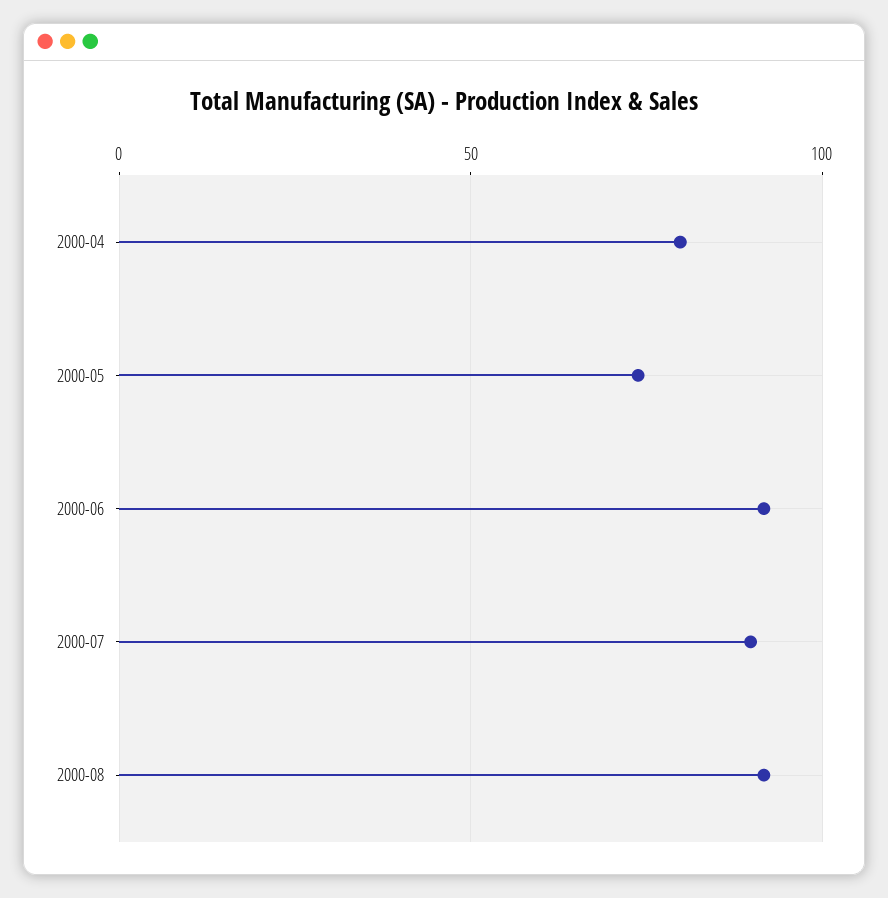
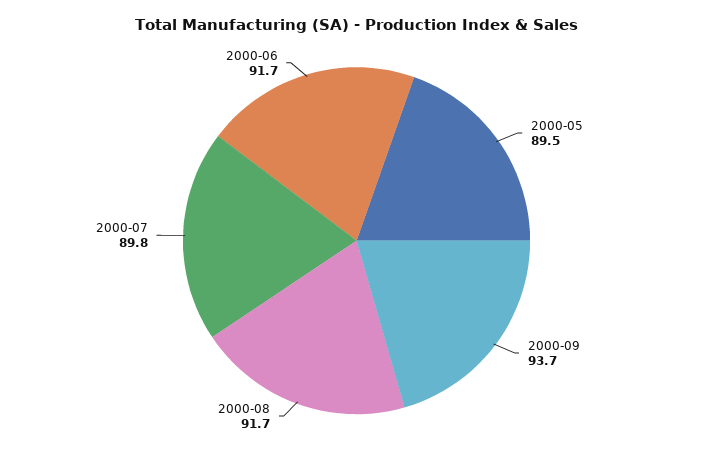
2000-04: 80 -> none
2000-05: 75 -> 89.5
2000-09: none -> 93.7

